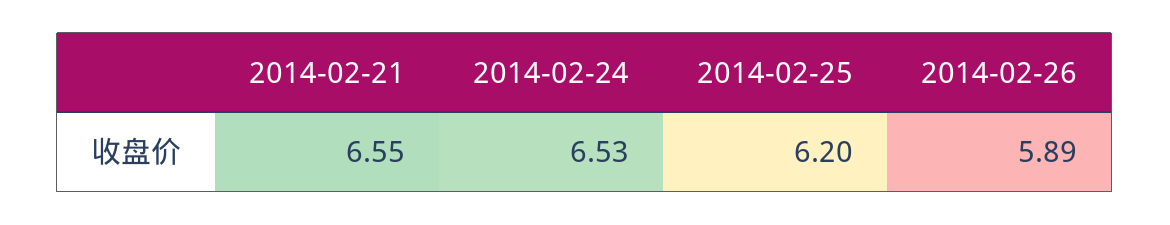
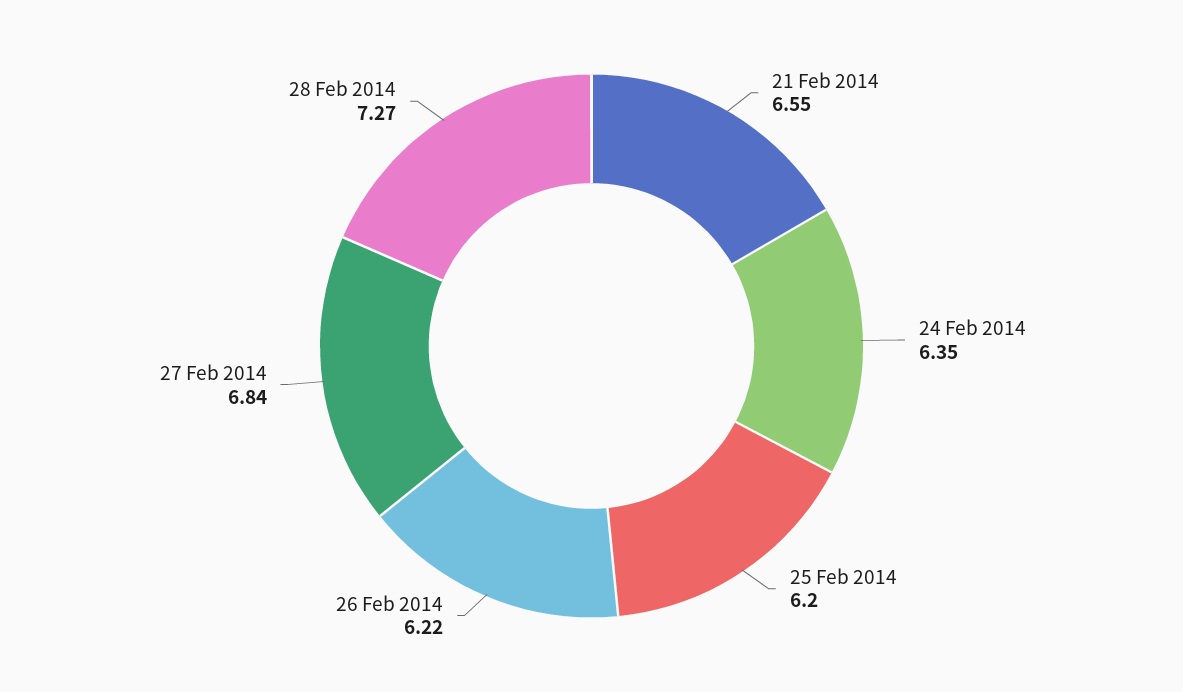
2014-02-24: 6.53 -> 6.35
2014-02-26: 5.89 -> 6.22
27 Feb 2014: none -> 6.84
28 Feb 2014: none -> 7.27

